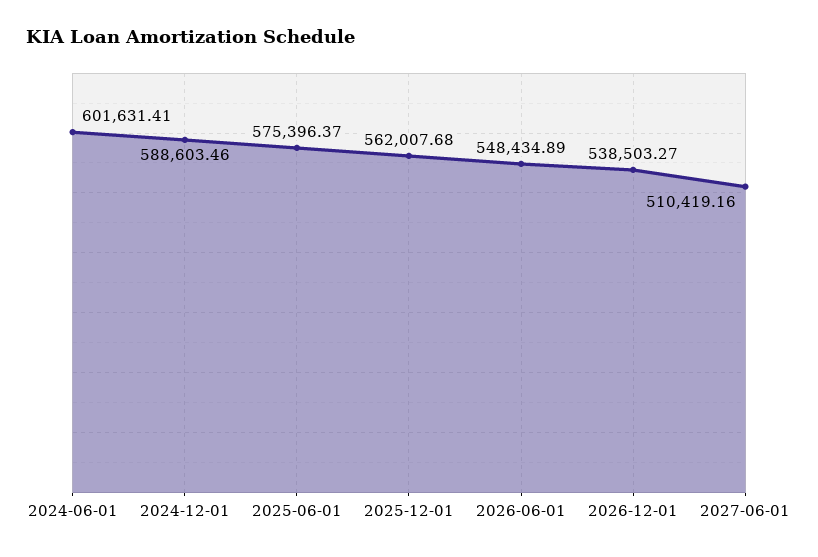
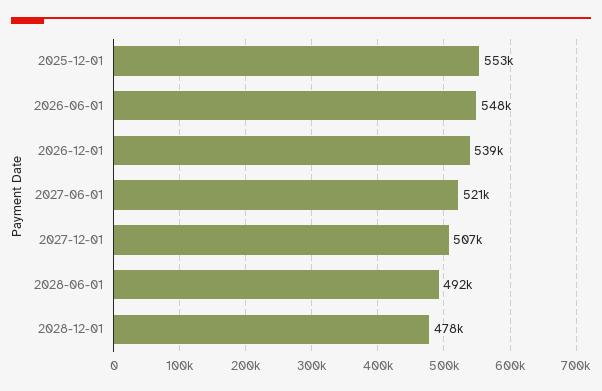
2024-06-01: 601631.41 -> none
2024-12-01: 588603.46 -> none
2025-06-01: 575396.37 -> none
2025-12-01: 562007.68 -> 553000
2027-06-01: 510419.16 -> 521000
2027-12-01: none -> 507000
2028-06-01: none -> 492000
2028-12-01: none -> 478000

